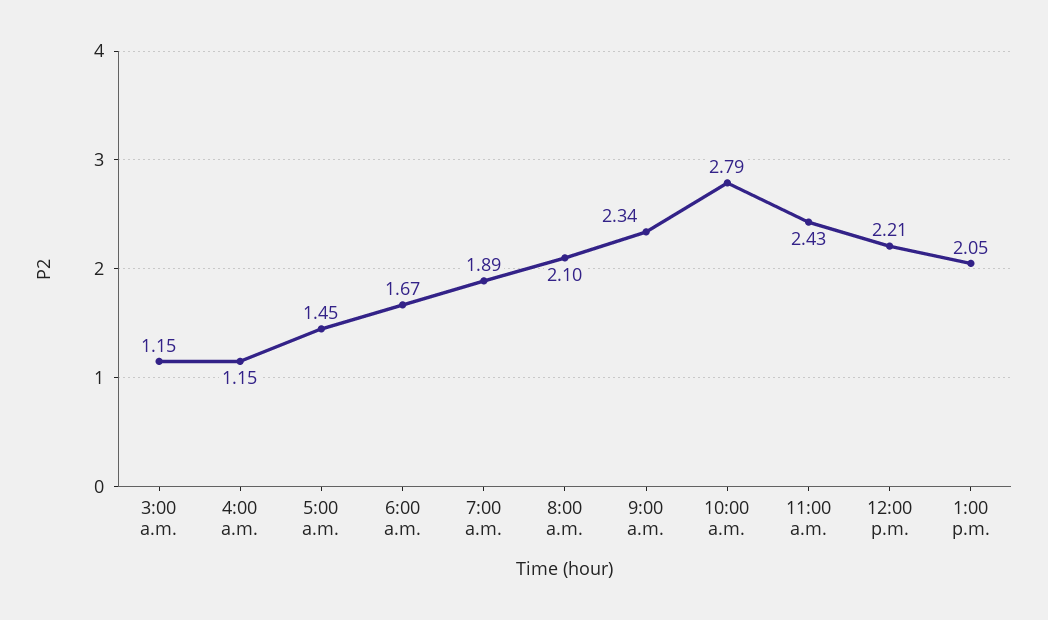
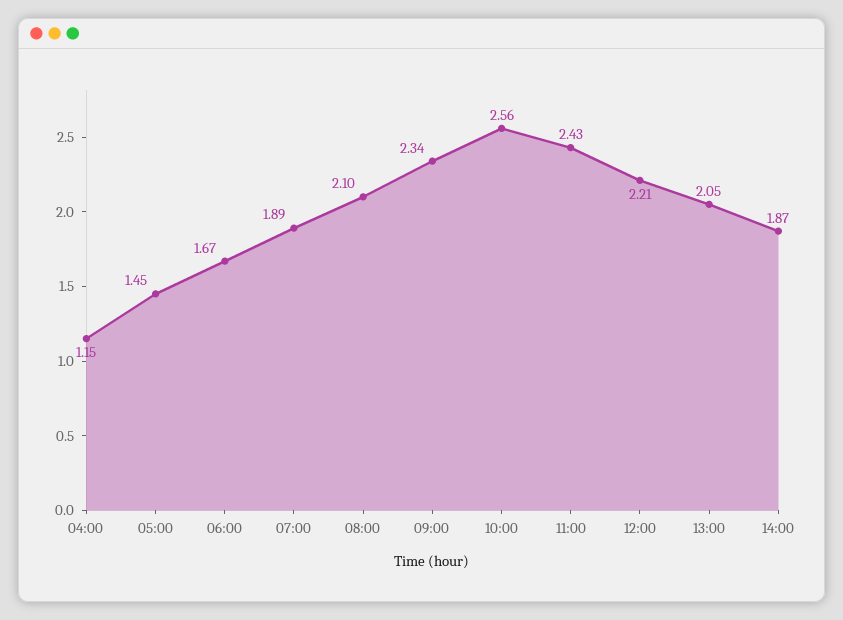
3:00 a.m.: 1.15 -> none
10:00 a.m.: 2.79 -> 2.56
14:00: none -> 1.87

